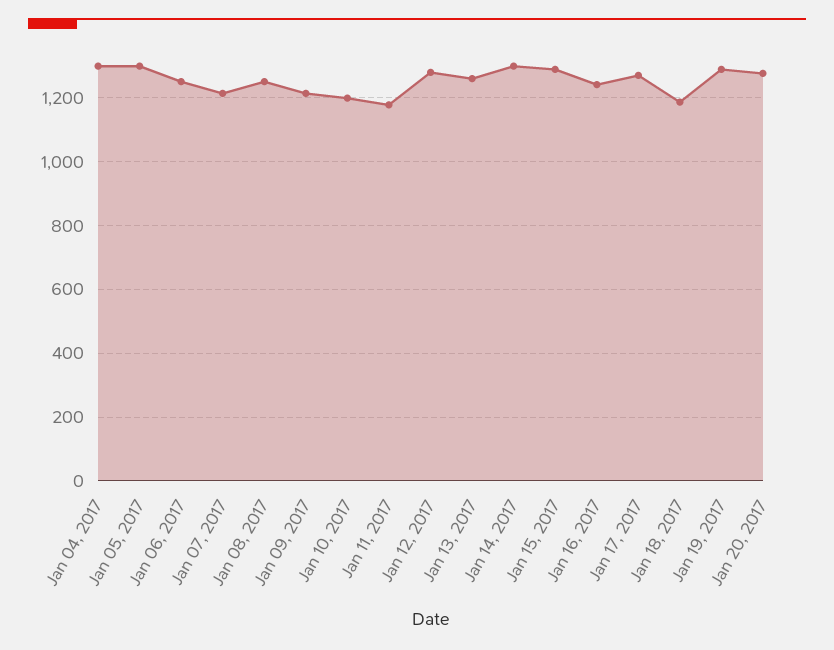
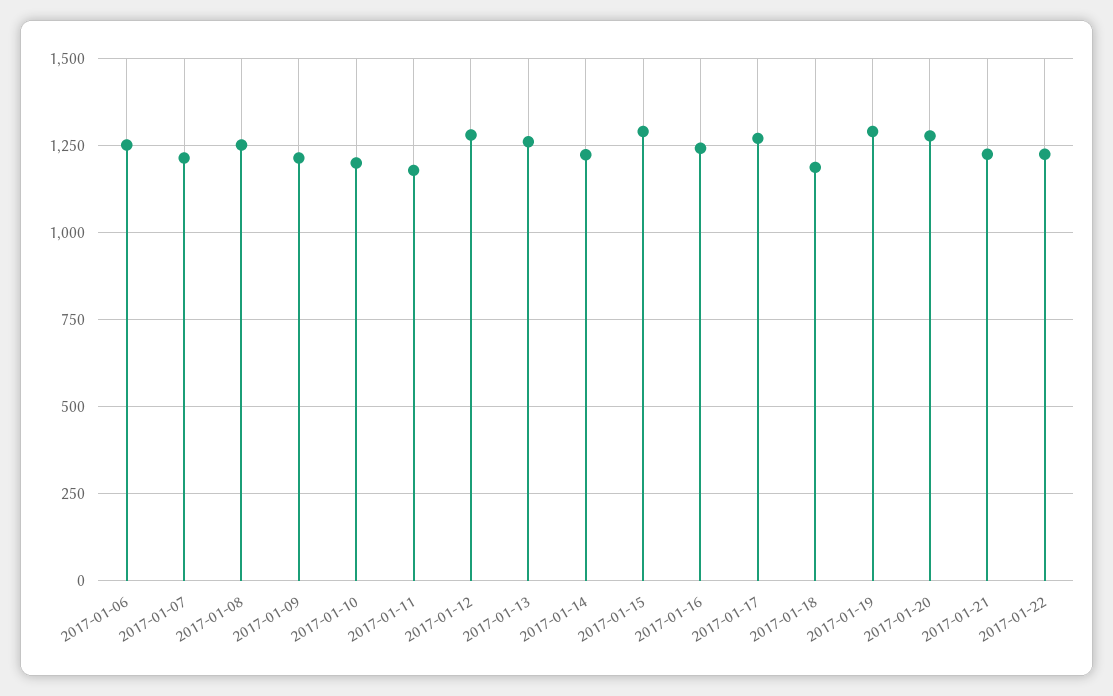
Jan 04, 2017: 1300 -> none
Jan 05, 2017: 1300 -> none
Jan 14, 2017: 1300 -> 1225
2017-01-21: none -> 1225
2017-01-22: none -> 1225

